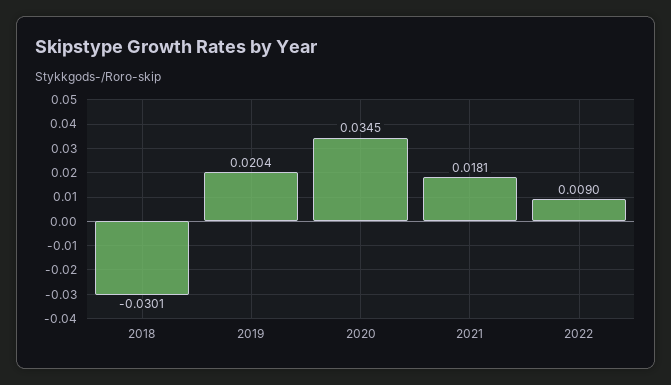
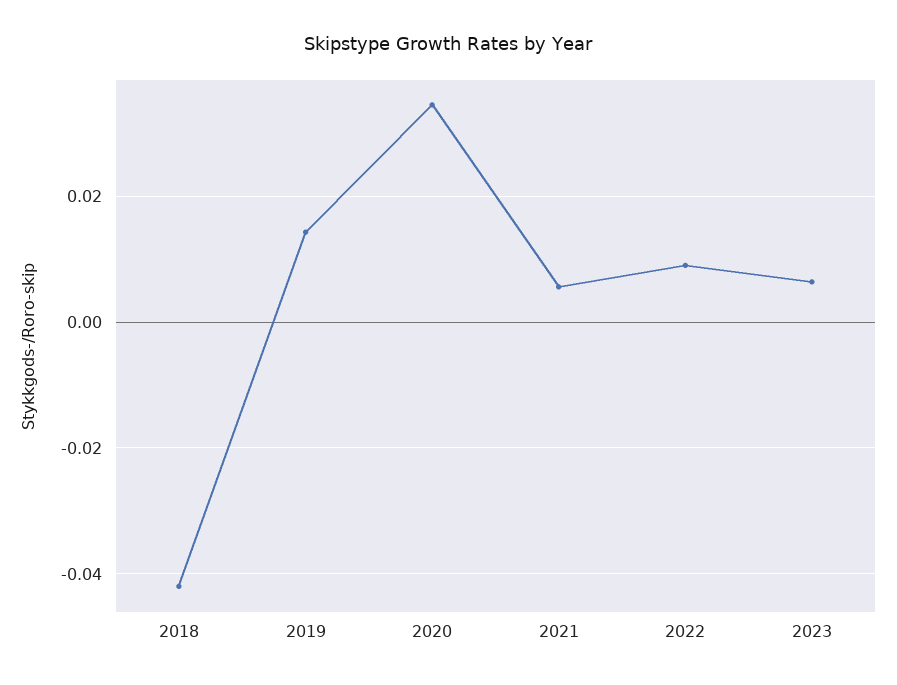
2018: -0.0301 -> -0.042
2019: 0.0204 -> 0.014
2021: 0.0181 -> 0.006
2023: none -> 0.006

